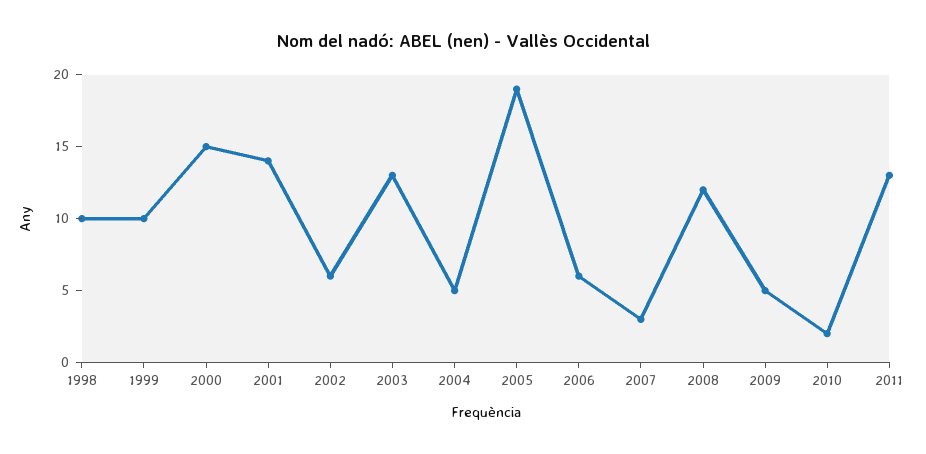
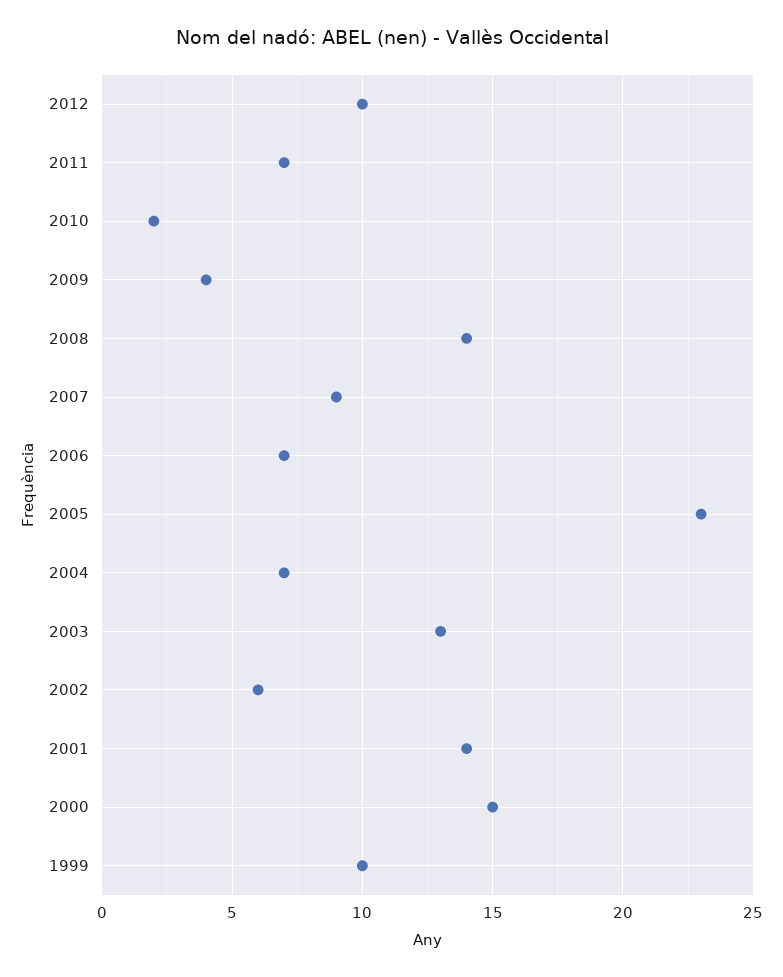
1998: 10 -> none
2004: 5 -> 7
2005: 19 -> 23
2006: 6 -> 7
2007: 3 -> 9
2008: 12 -> 14
2009: 5 -> 4
2011: 13 -> 7
2012: none -> 10

